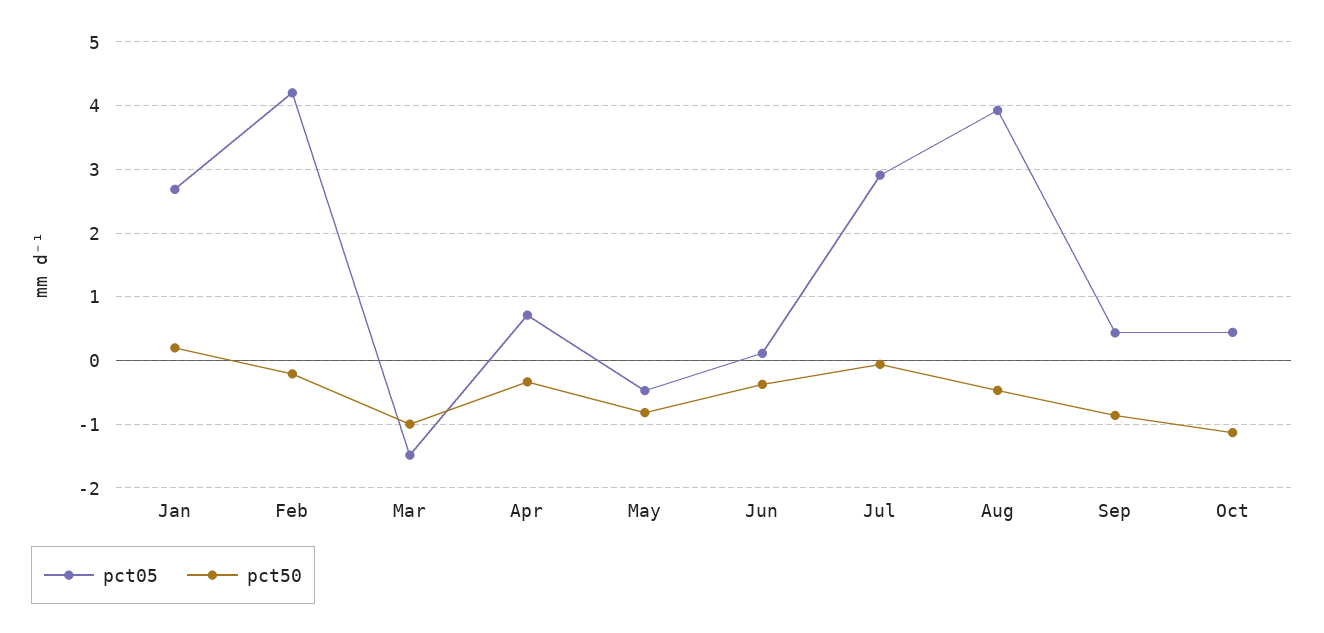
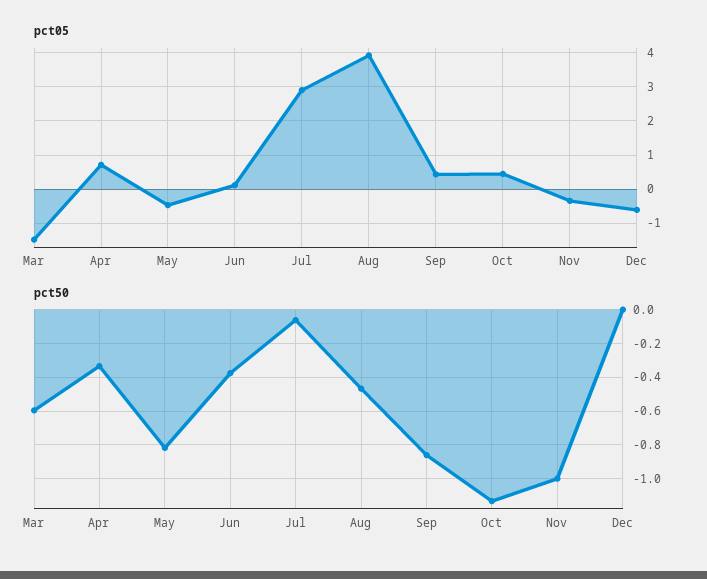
pct05, Jan: 2.7 -> none
pct50, Jan: 0.2 -> none
pct05, Feb: 4.2 -> none
pct50, Feb: -0.2 -> none
pct50, Mar: -1 -> -0.6
pct05, Nov: none -> -0.4
pct05, Dec: none -> -0.6
pct50, Nov: none -> -1
pct50, Dec: none -> 0

